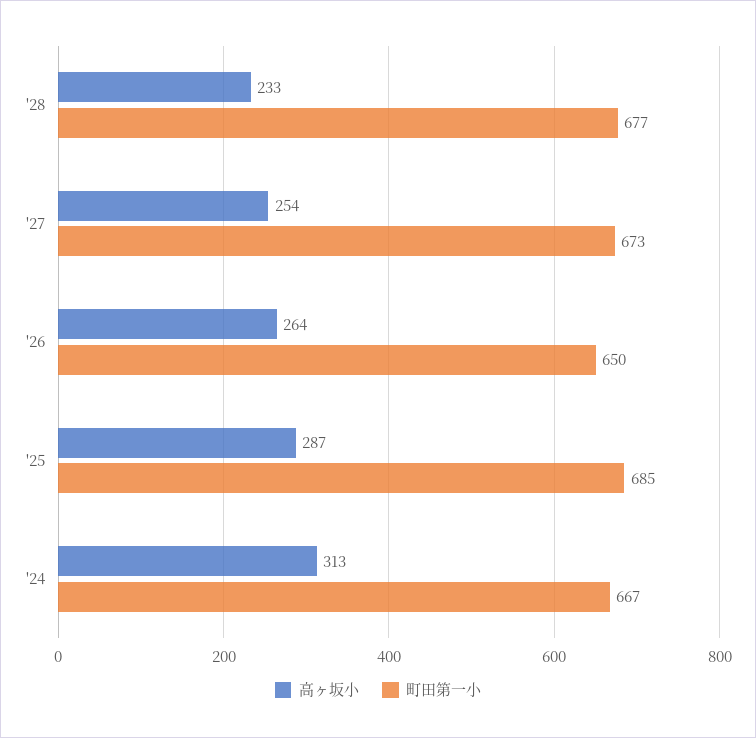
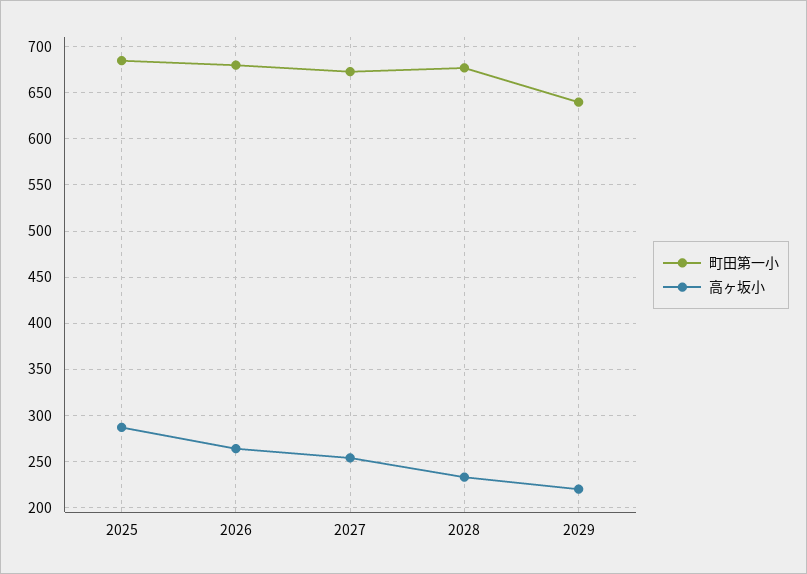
町田第一小, '26: 650 -> 680
高ヶ坂小, '24: 313 -> none
町田第一小, '24: 667 -> none
町田第一小, 2029: none -> 640
高ヶ坂小, 2029: none -> 220

